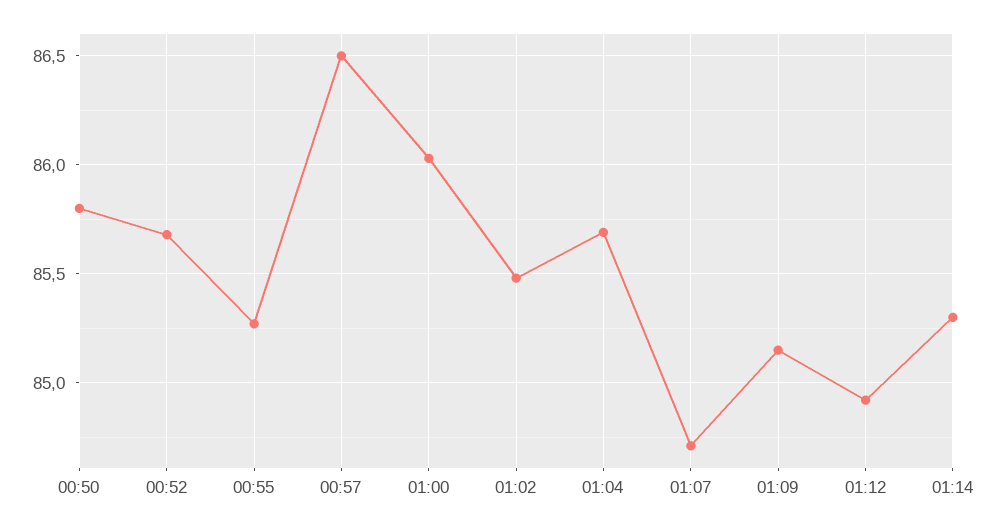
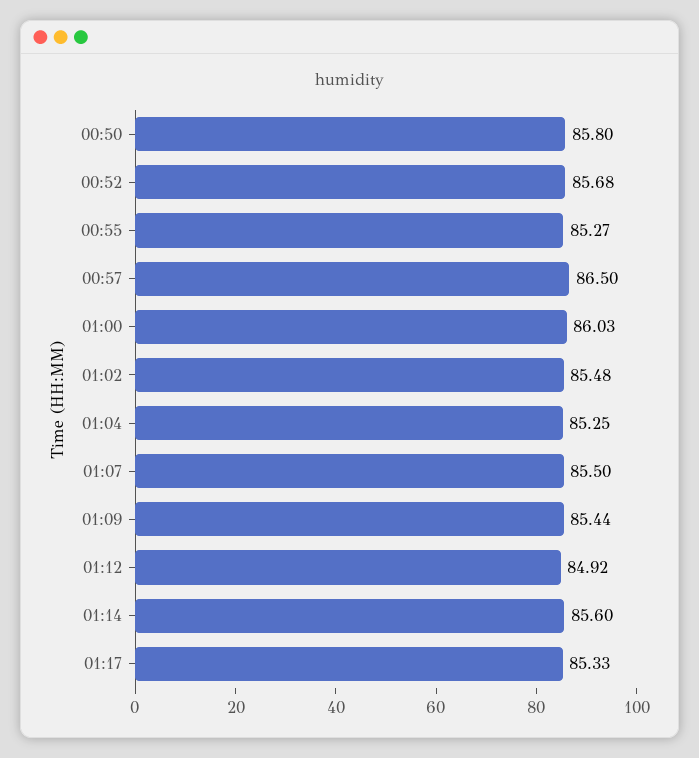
01:04: 85.7 -> 85.25
01:07: 84.7 -> 85.5
01:09: 85.15 -> 85.44
01:14: 85.3 -> 85.6
01:17: none -> 85.33

